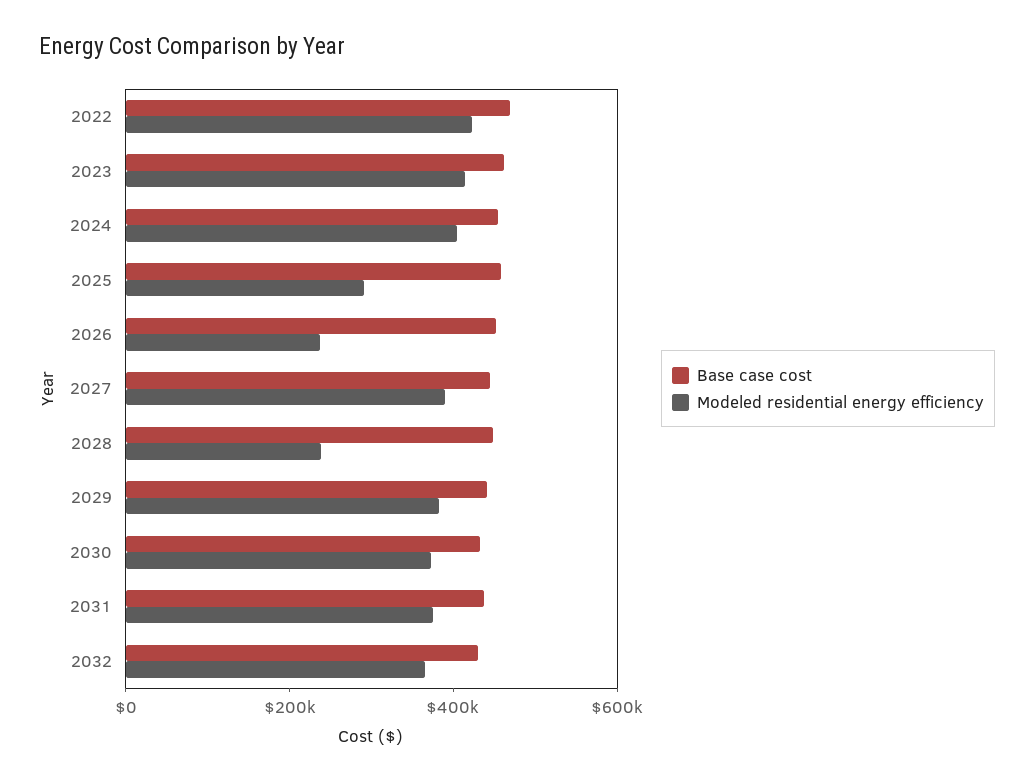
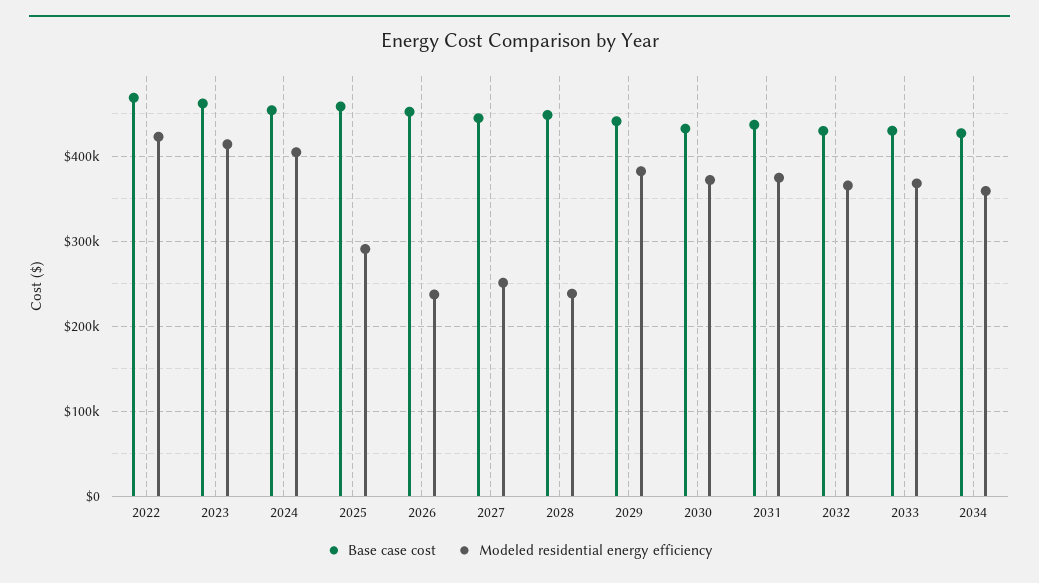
Modeled residential energy efficiency, 2027: 400000 -> 250000
Base case cost, 2033: none -> 430000
Modeled residential energy efficiency, 2033: none -> 370000
Base case cost, 2034: none -> 430000
Modeled residential energy efficiency, 2034: none -> 360000

